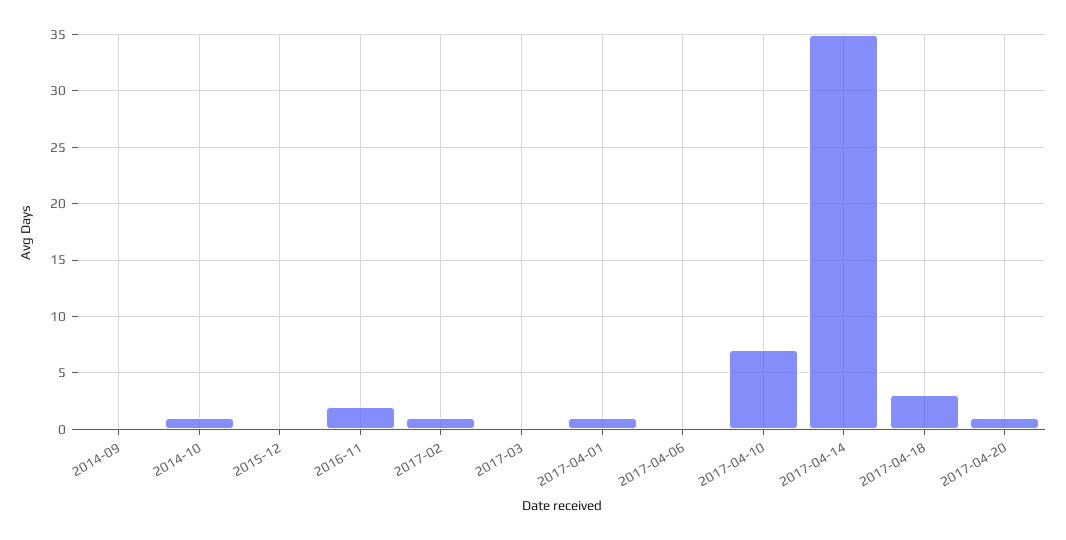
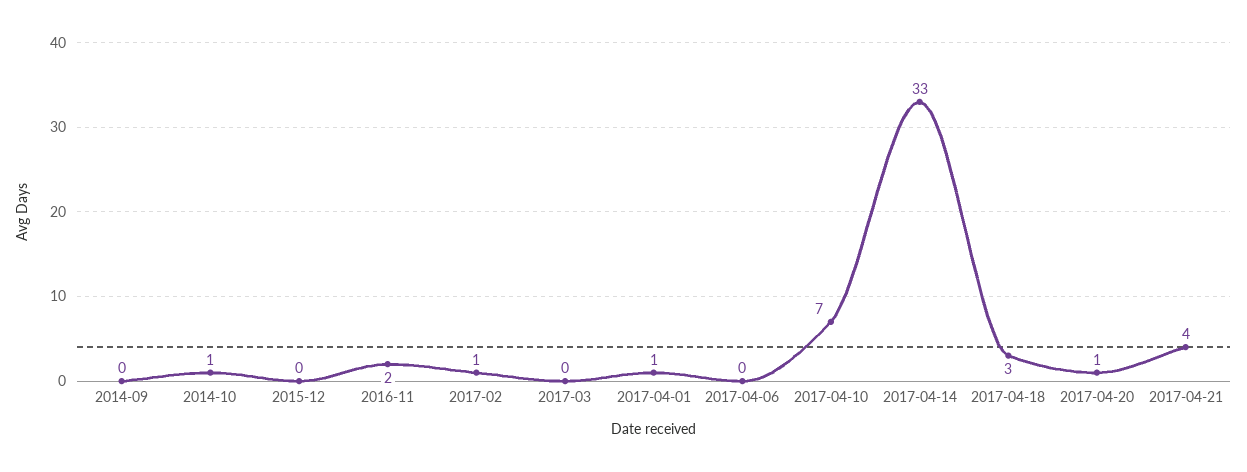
2017-04-14: 35 -> 33
2017-04-21: none -> 4

